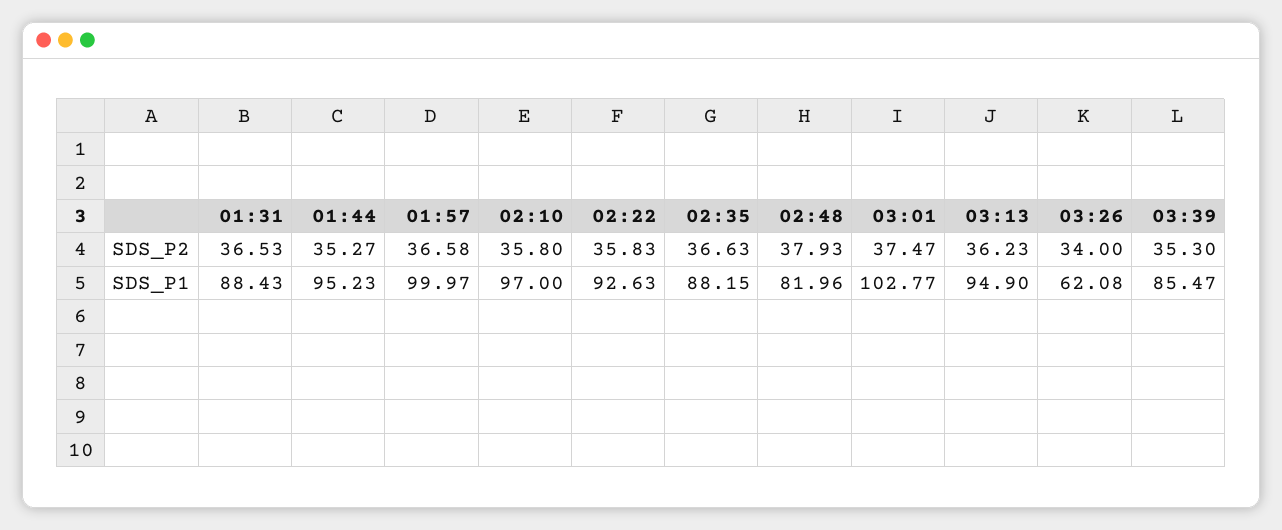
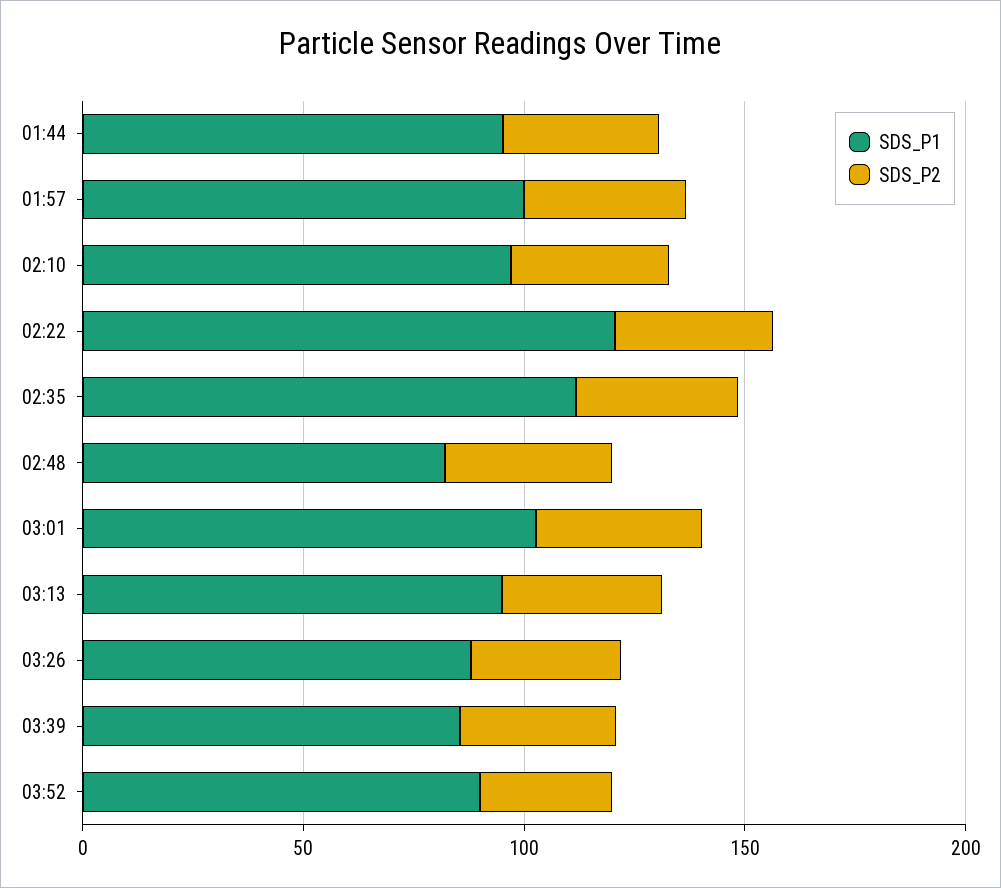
SDS_P2, 01:31: 36.53 -> none
SDS_P1, 01:31: 88.43 -> none
SDS_P1, 02:22: 92.63 -> 120
SDS_P1, 02:35: 88.15 -> 110
SDS_P1, 03:26: 62.08 -> 90
SDS_P1, 03:52: none -> 90
SDS_P2, 03:52: none -> 30

